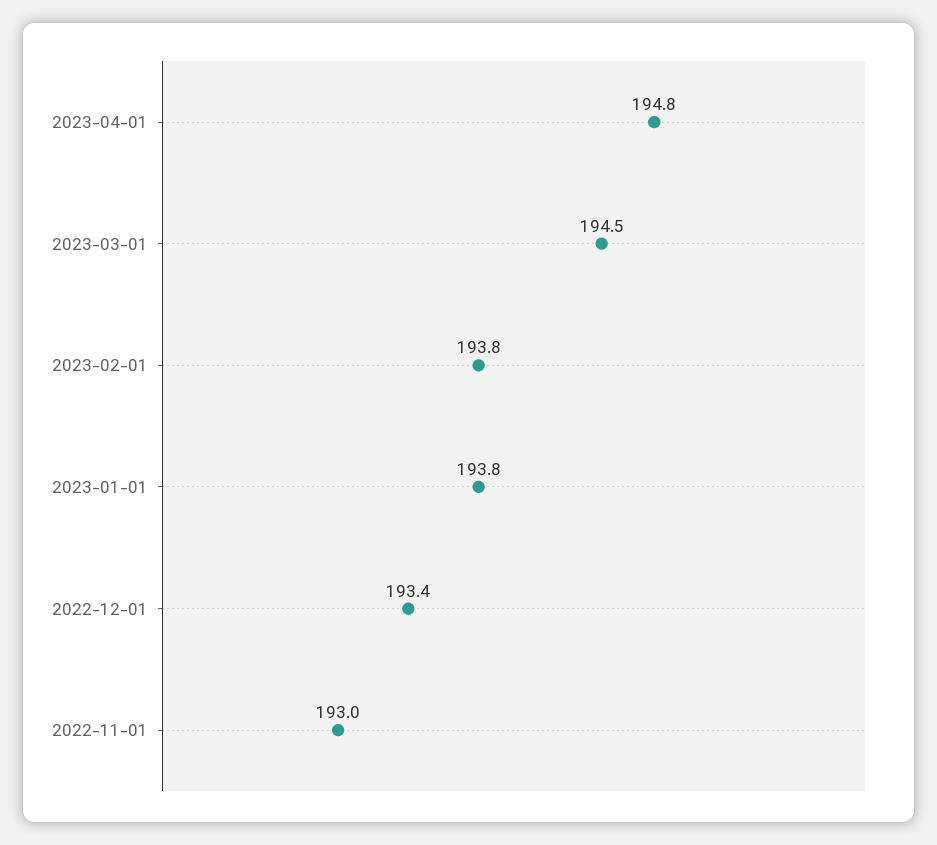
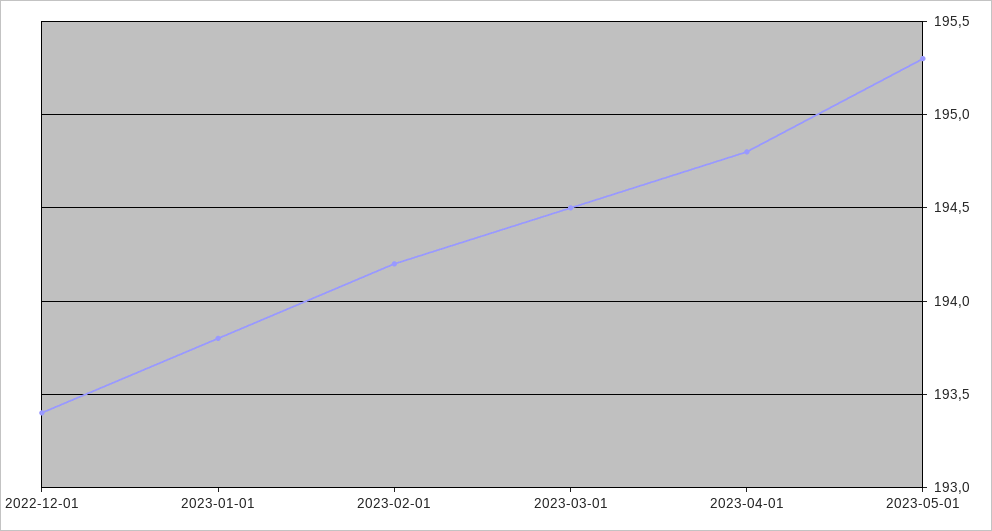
2023-02-01: 193.8 -> 194.2
2022-11-01: 193 -> none
2023-05-01: none -> 195.3

